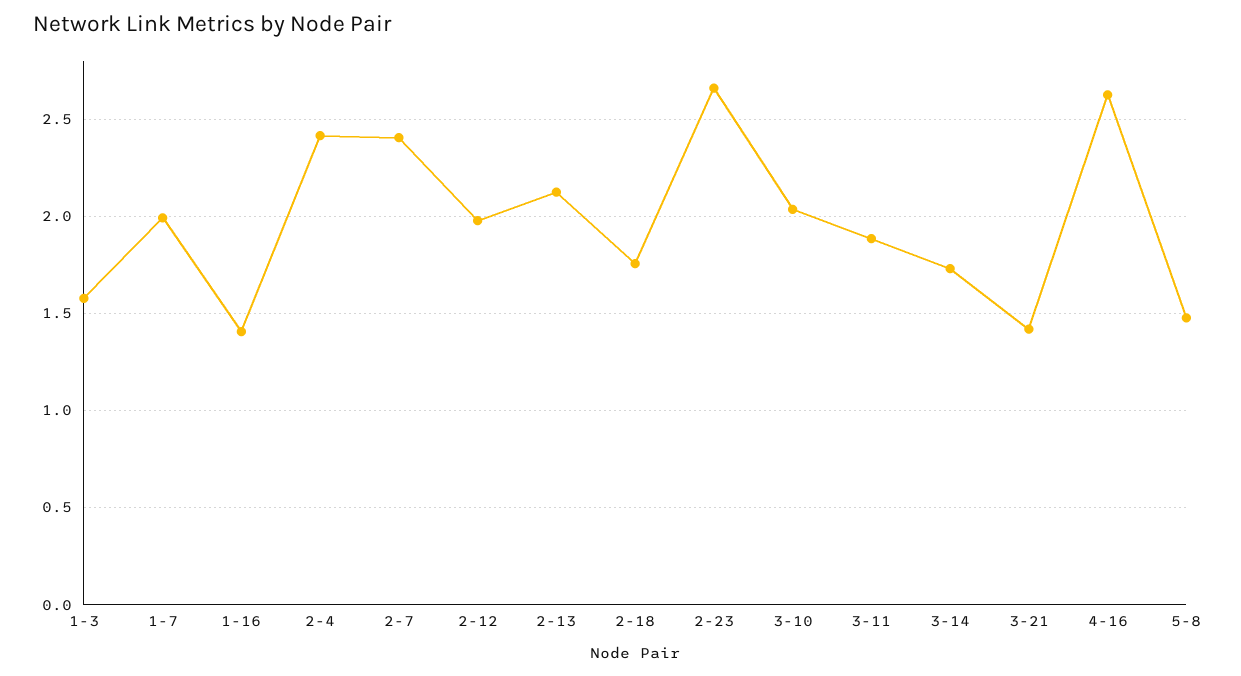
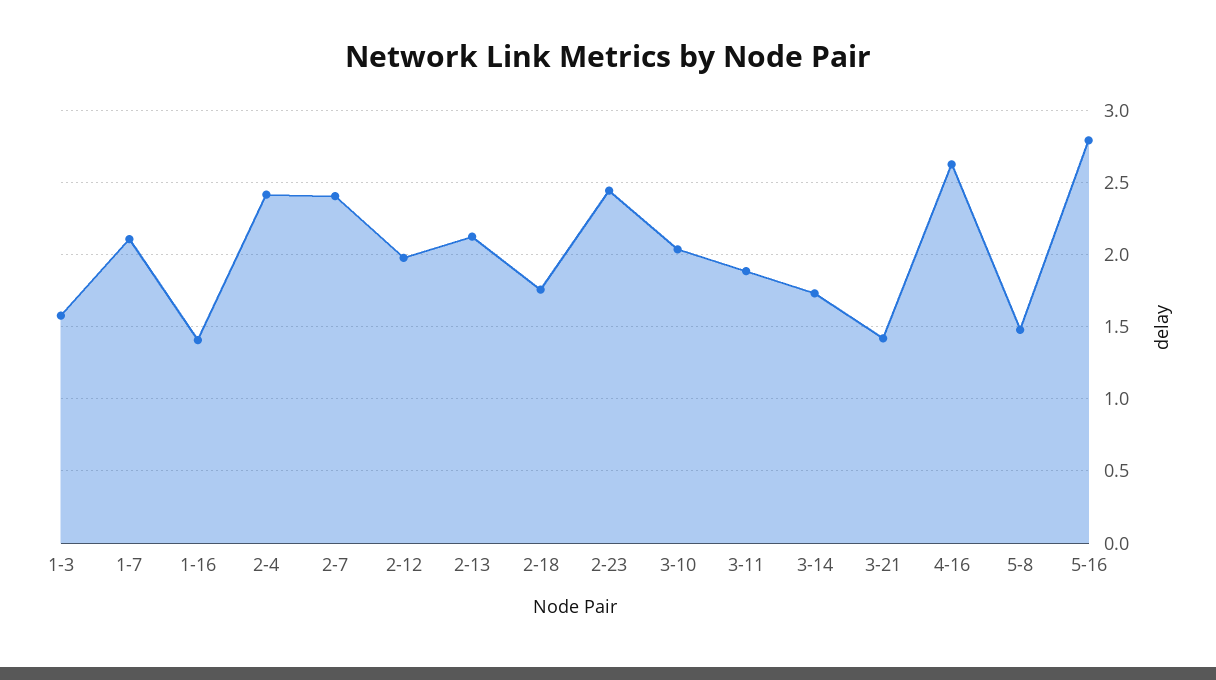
1-7: 2 -> 2.1
2-23: 2.65 -> 2.45
5-16: none -> 2.8

